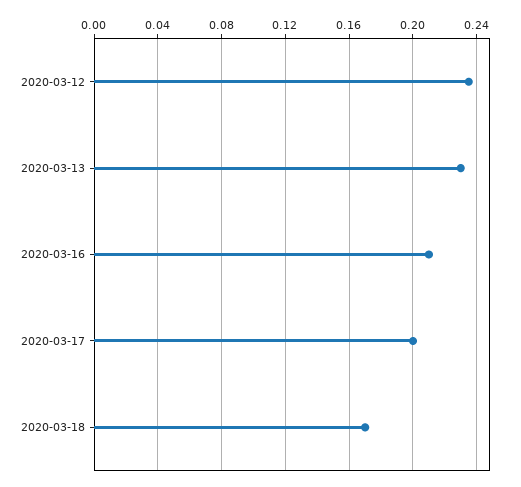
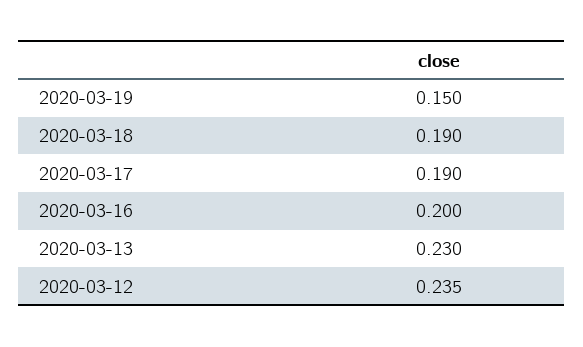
2020-03-16: 0.21 -> 0.2
2020-03-17: 0.2 -> 0.19
2020-03-18: 0.17 -> 0.19
2020-03-19: none -> 0.15

